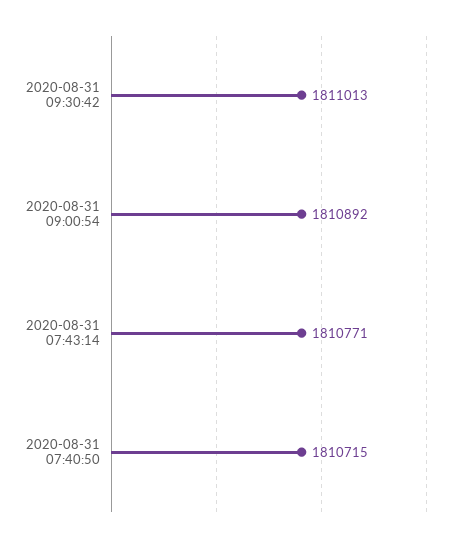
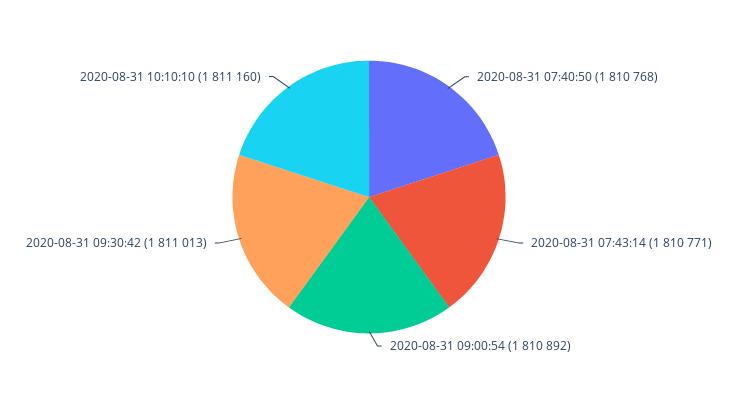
2020-08-31 07:40:50: 1810715 -> 1810768
2020-08-31 10:10:10: none -> 1811160

